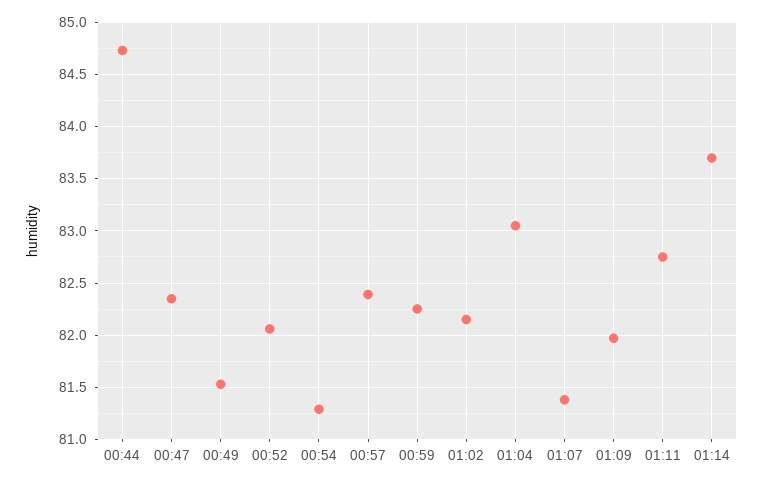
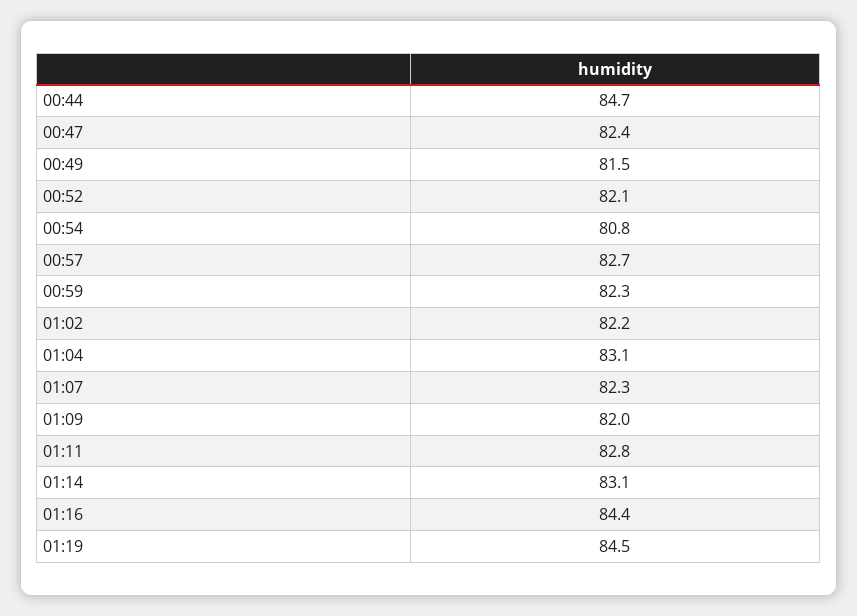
00:54: 81.3 -> 80.8
00:57: 82.4 -> 82.7
01:07: 81.4 -> 82.3
01:14: 83.7 -> 83.1
01:16: none -> 84.4
01:19: none -> 84.5

